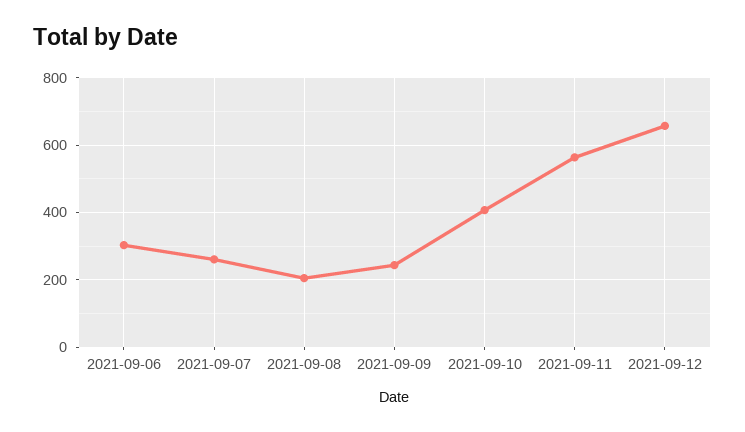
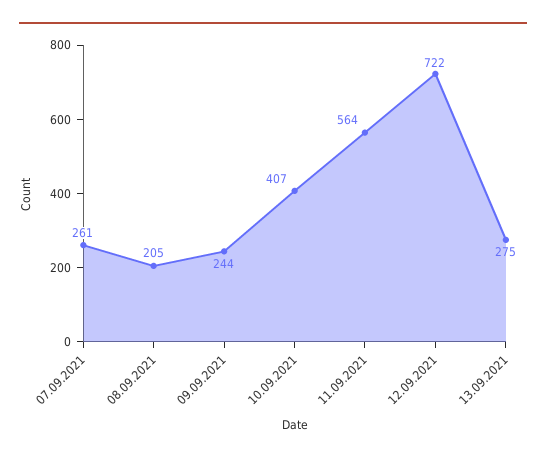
2021-09-06: 300 -> none
2021-09-12: 660 -> 722
13.09.2021: none -> 275

